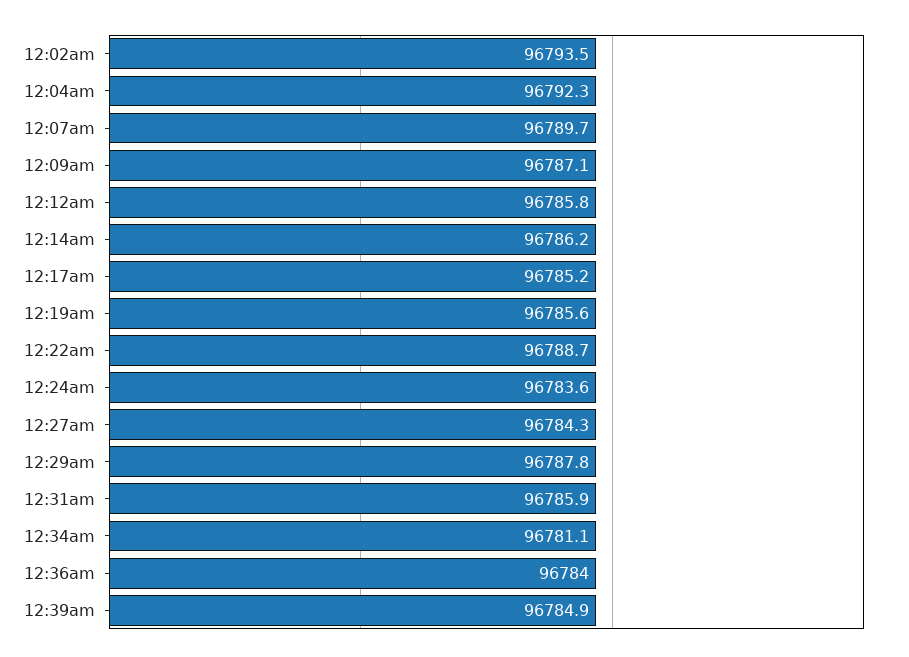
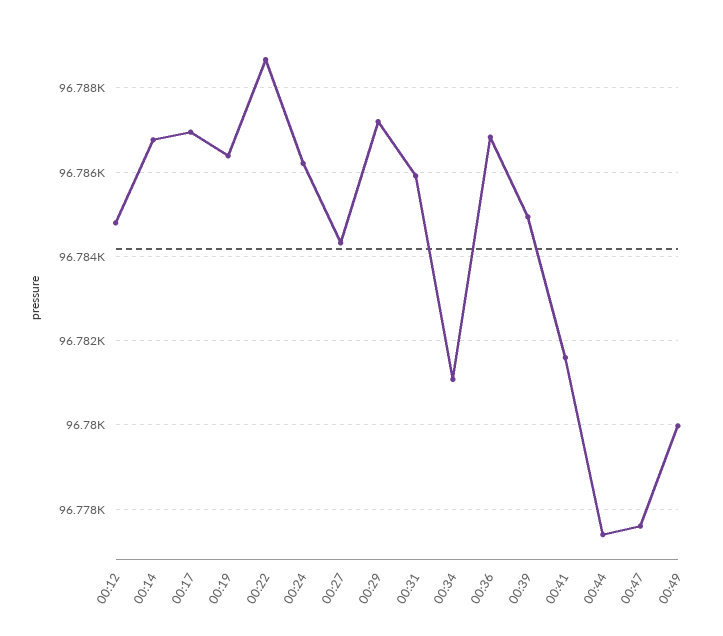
12:02am: 96793.5 -> none
12:04am: 96792.3 -> none
12:07am: 96789.7 -> none
12:09am: 96787.1 -> none
12:12am: 96785.8 -> 96784.8
12:14am: 96786.2 -> 96786.8
12:17am: 96785.2 -> 96787
12:19am: 96785.6 -> 96786.4
12:24am: 96783.6 -> 96786.2
12:29am: 96787.8 -> 96787.2
12:36am: 96784 -> 96786.8
00:41: none -> 96781.6
00:44: none -> 96777.4
00:47: none -> 96777.6
00:49: none -> 96780

